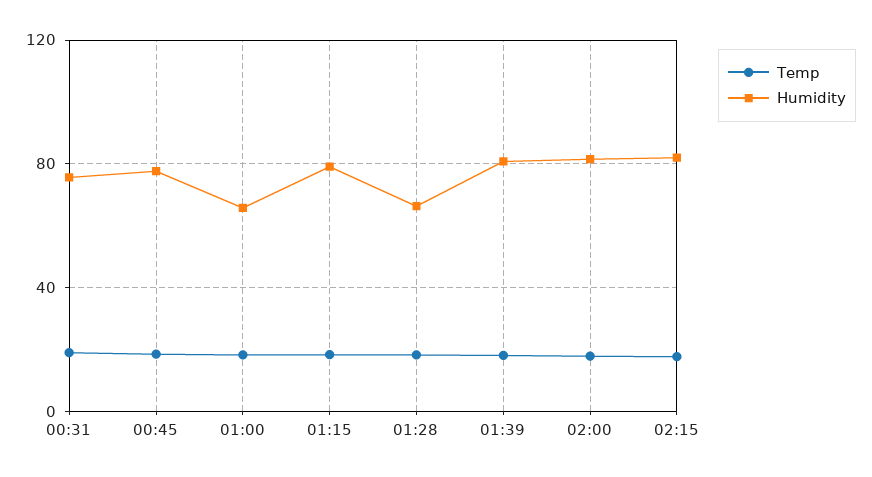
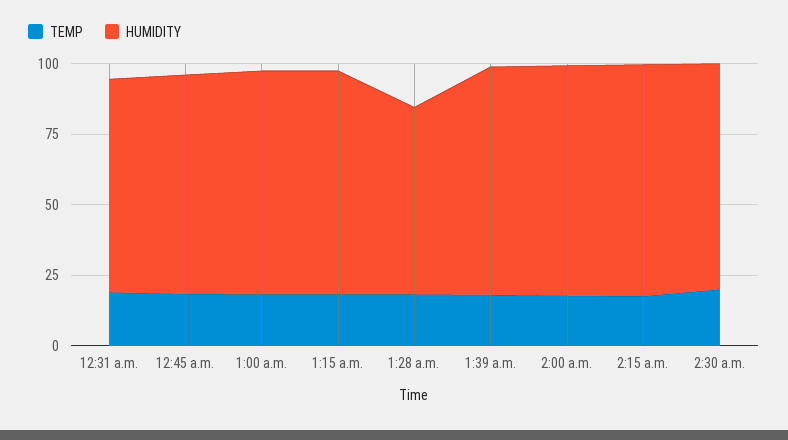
Humidity, 01:00: 65 -> 80
Temp, 2:30 a.m.: none -> 20
Humidity, 2:30 a.m.: none -> 80

